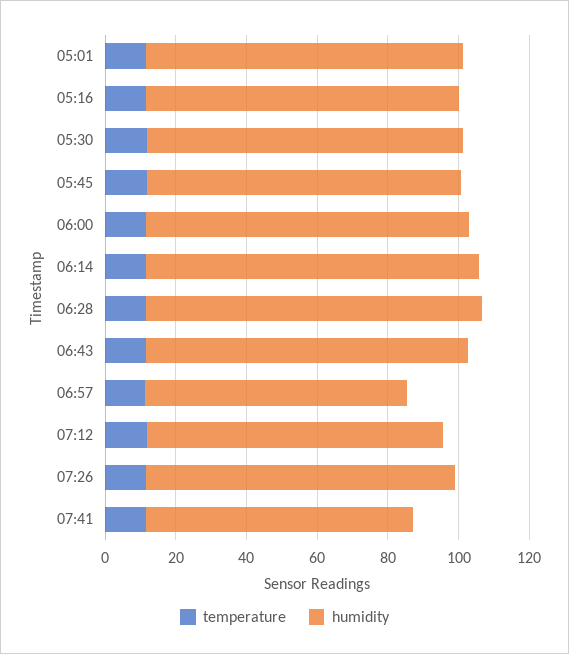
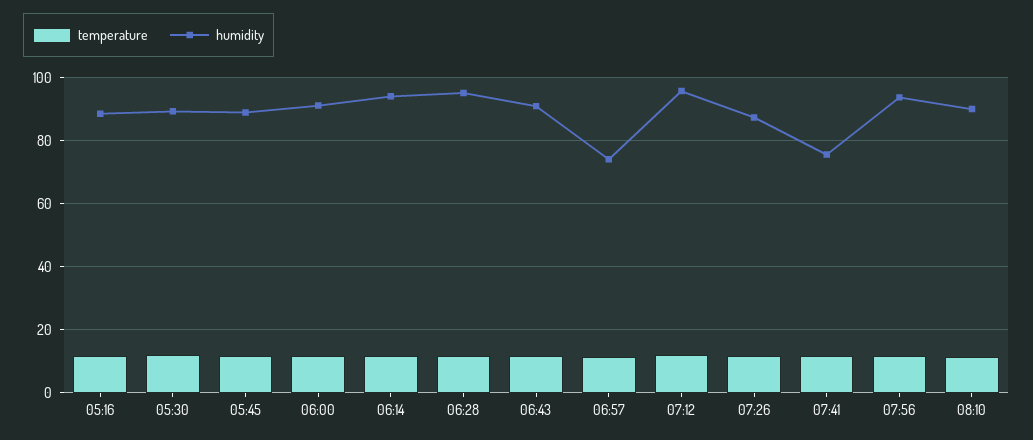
temperature, 05:01: 10 -> none
humidity, 05:01: 90 -> none
humidity, 07:12: 85 -> 96
temperature, 07:56: none -> 12
humidity, 07:56: none -> 94
temperature, 08:10: none -> 12
humidity, 08:10: none -> 90

